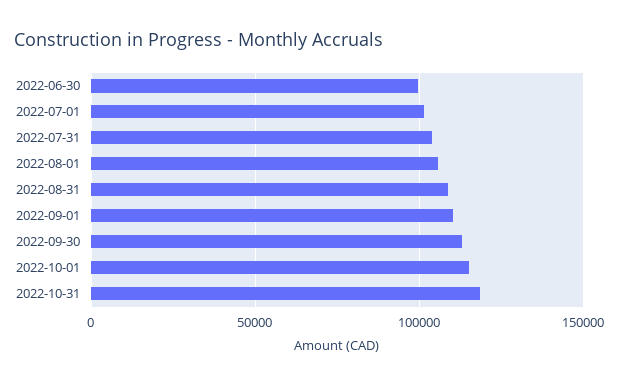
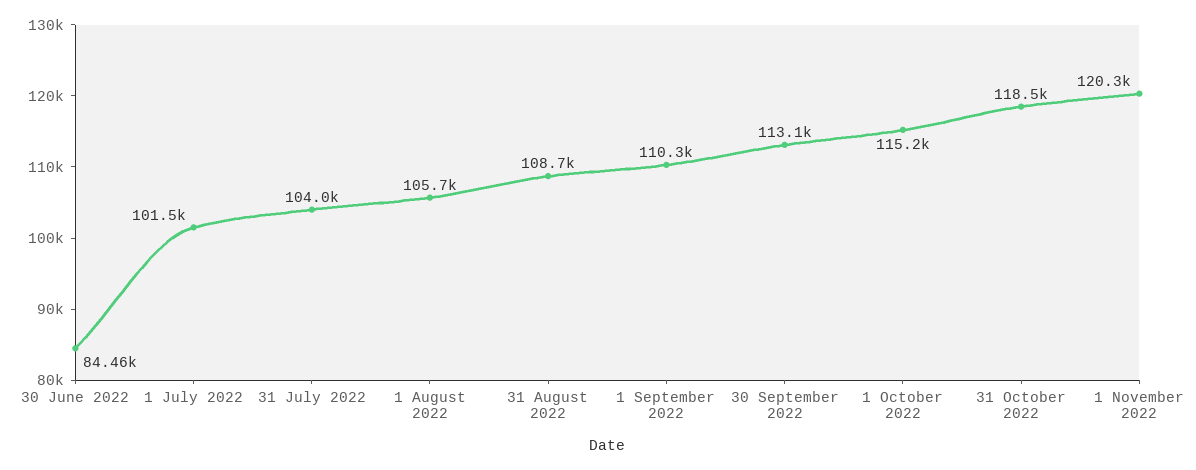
2022-06-30: 100000 -> 84460
1 November 2022: none -> 120300

